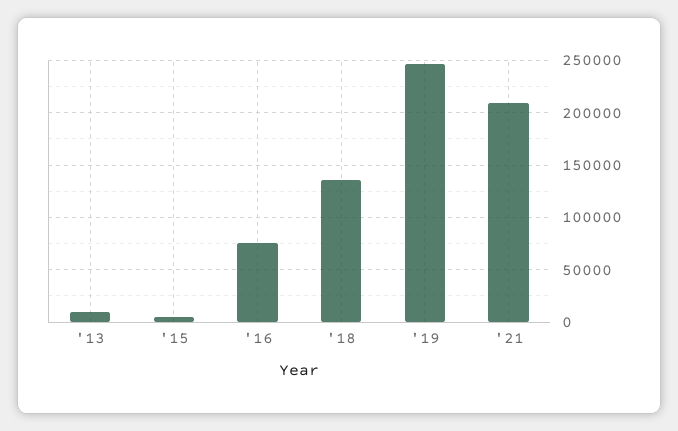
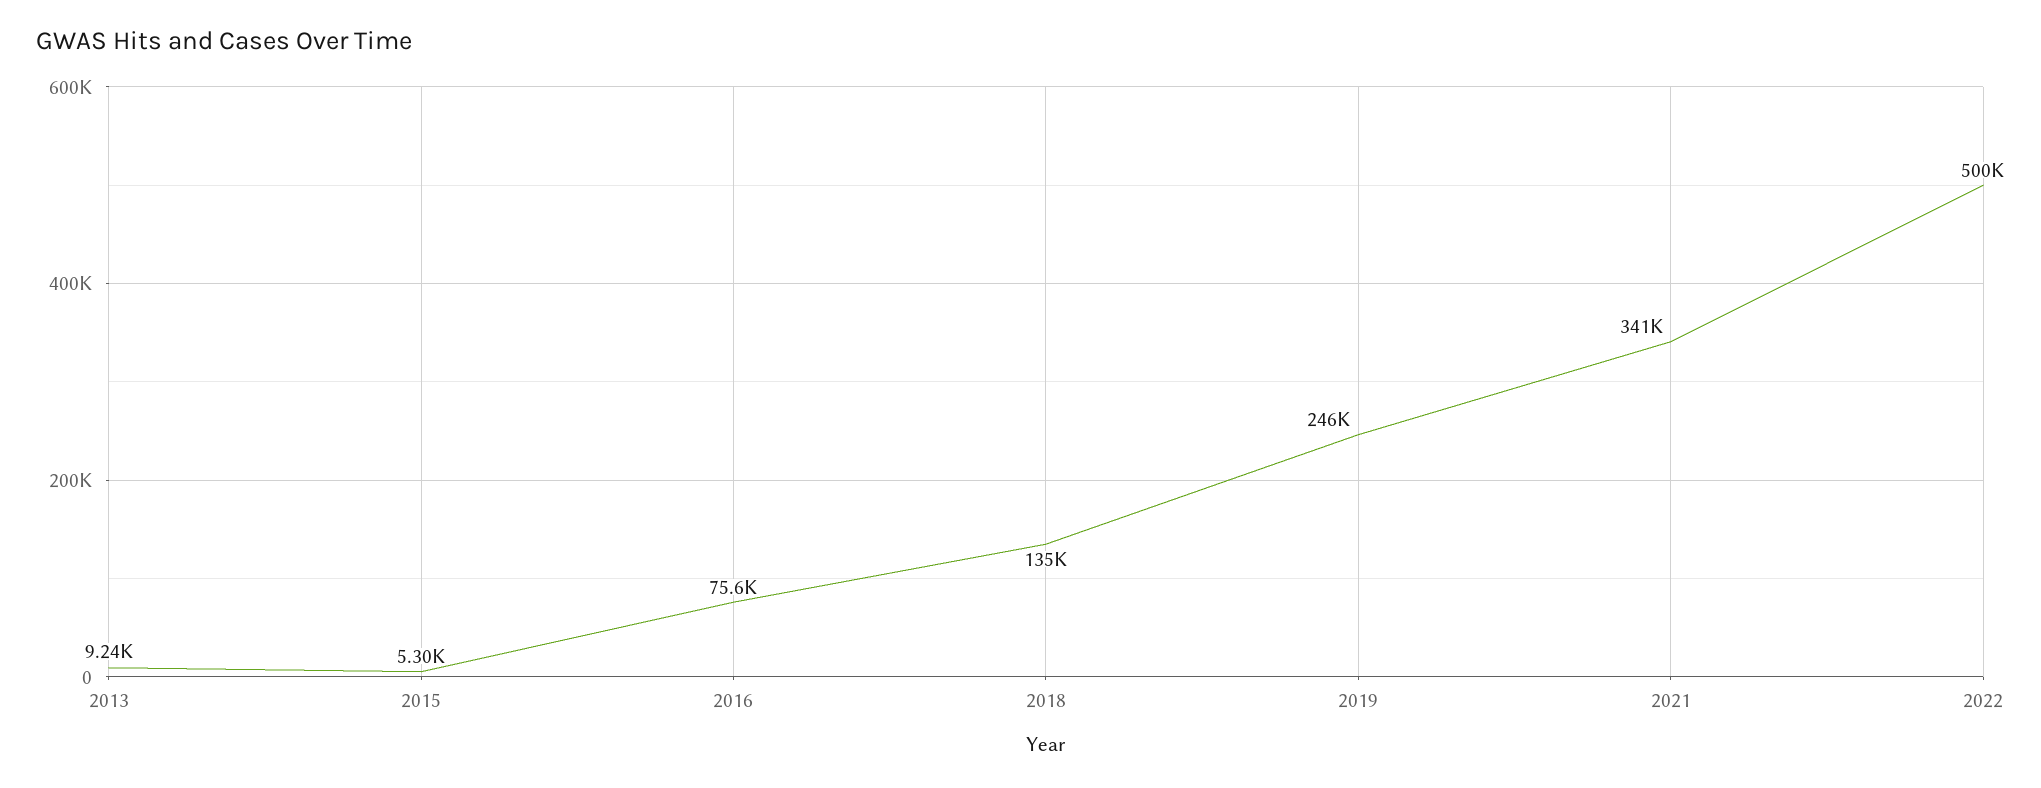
'21: 210000 -> 341000
2022: none -> 500000

